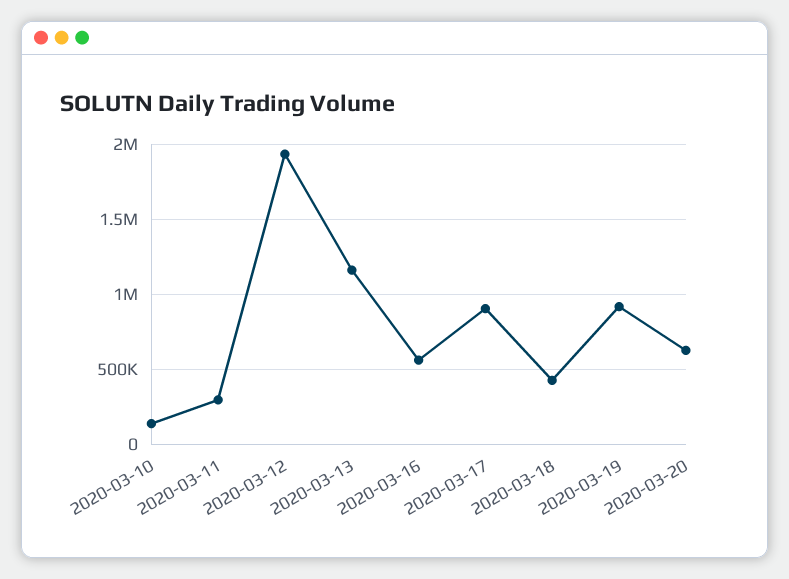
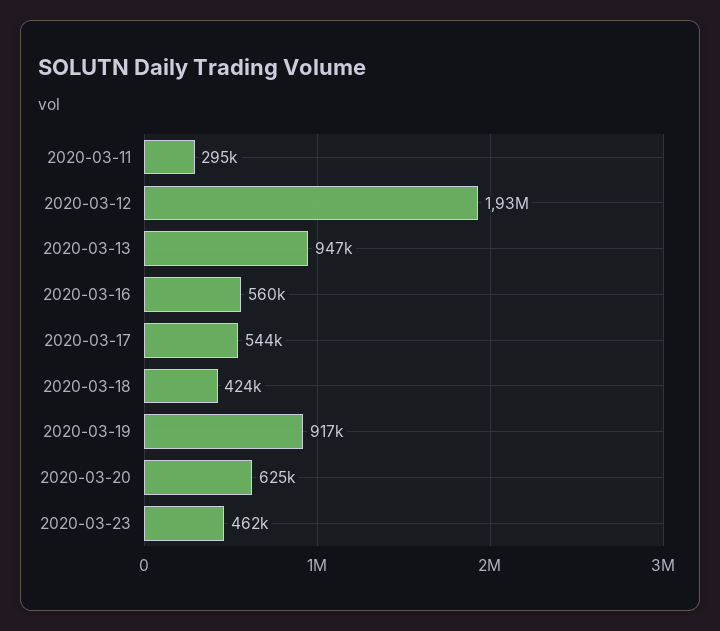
2020-03-10: 150000 -> none
2020-03-13: 1150000 -> 947000
2020-03-17: 900000 -> 544000
2020-03-23: none -> 462000

